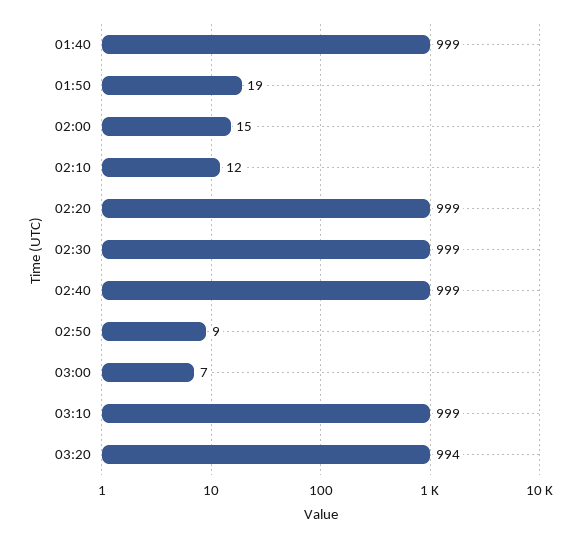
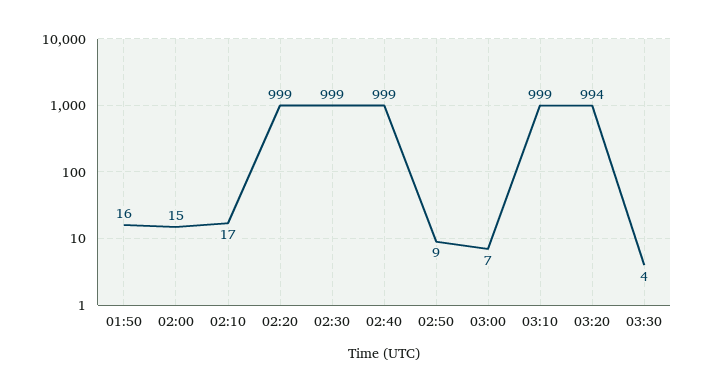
01:40: 999 -> none
01:50: 19 -> 16
02:10: 12 -> 17
03:30: none -> 4

